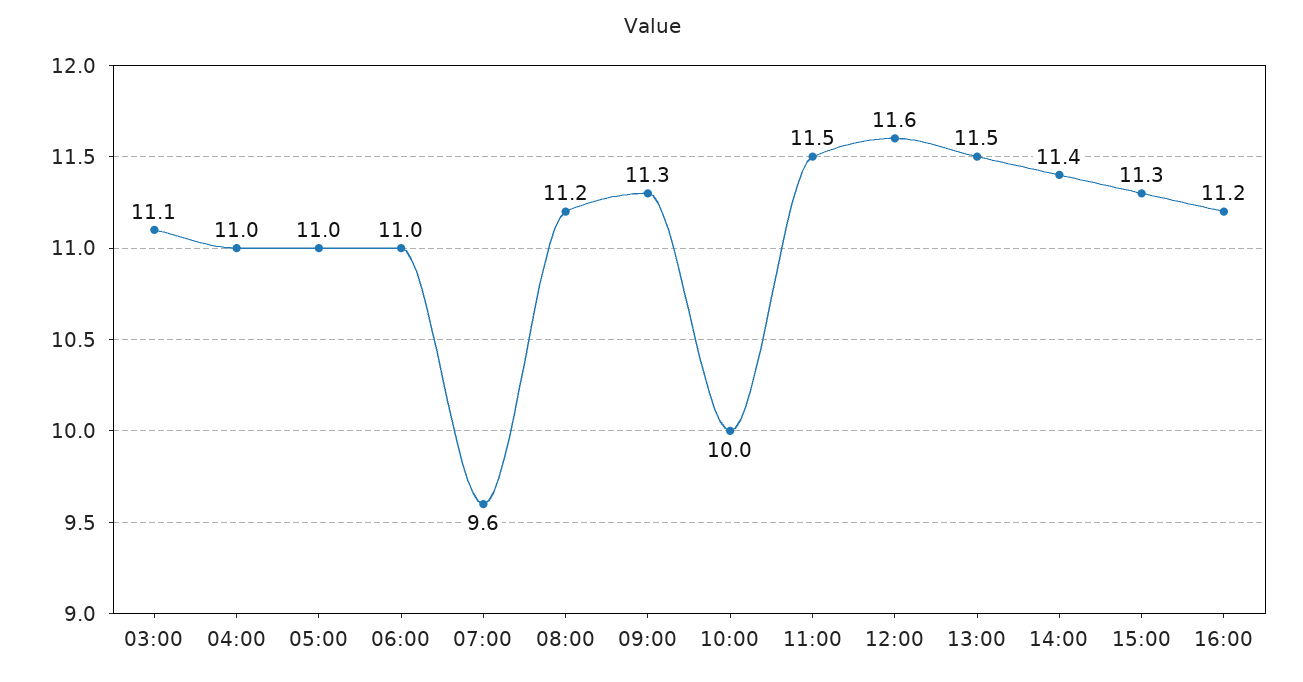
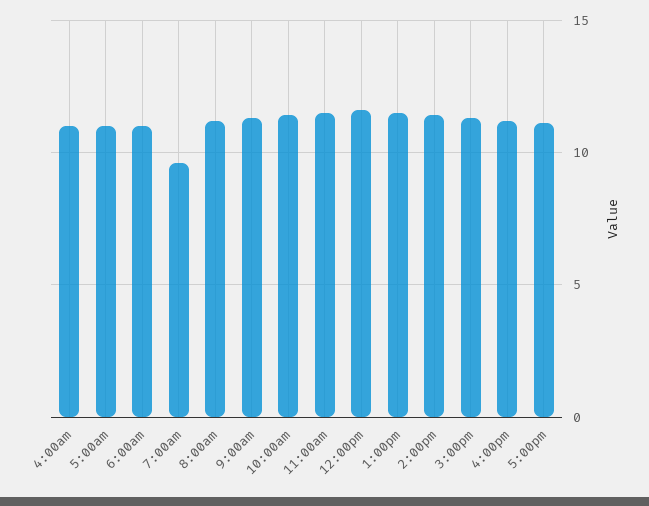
03:00: 11.1 -> none
10:00: 10 -> 11.5
5:00pm: none -> 11

